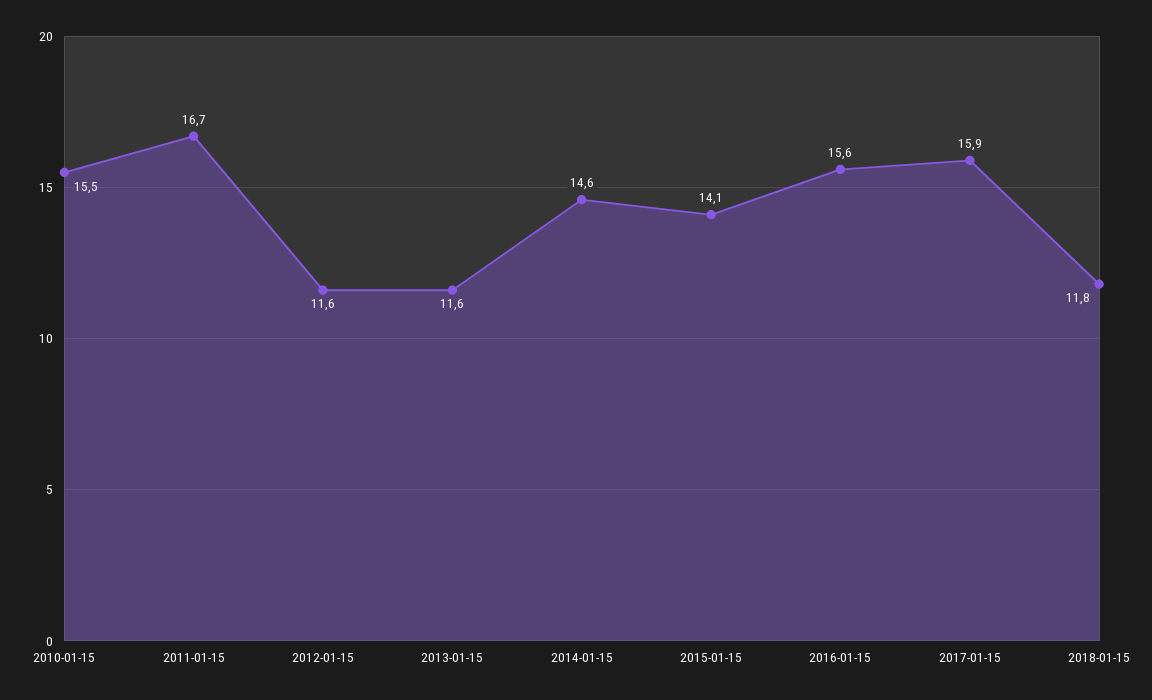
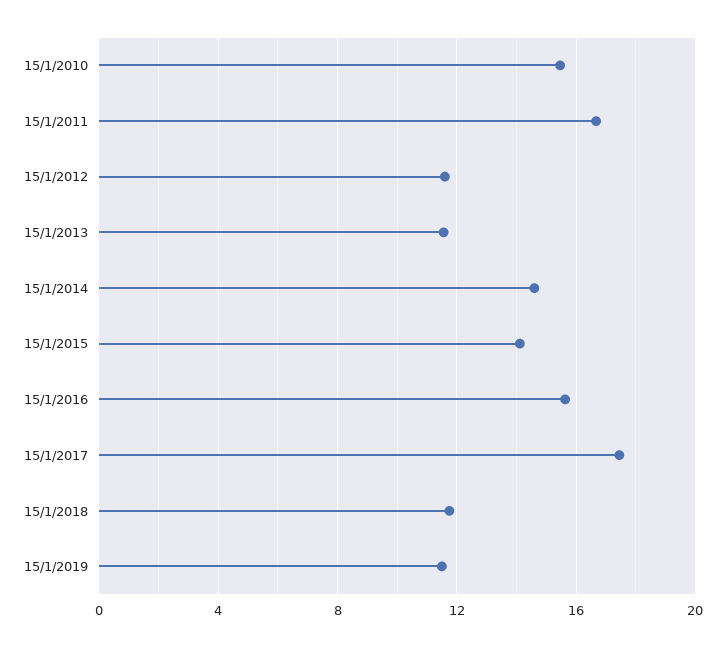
2017-01-15: 15.9 -> 17.5
15/1/2019: none -> 11.5

